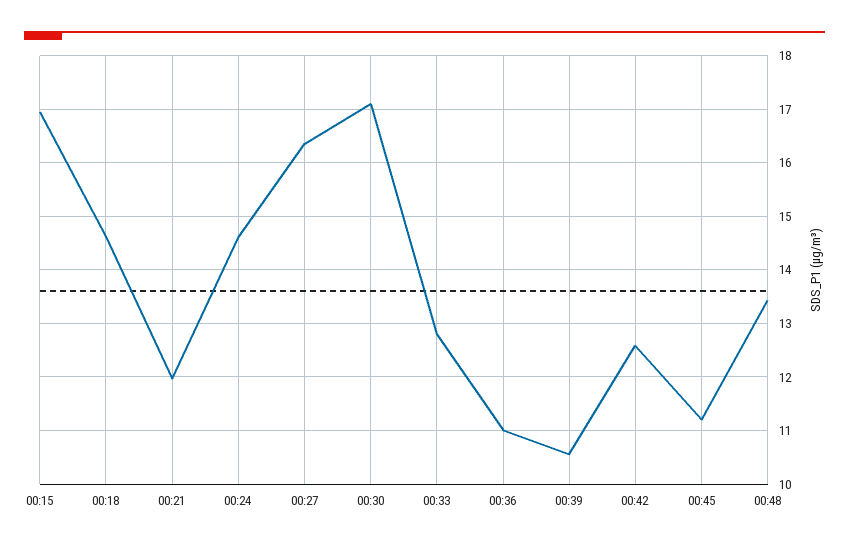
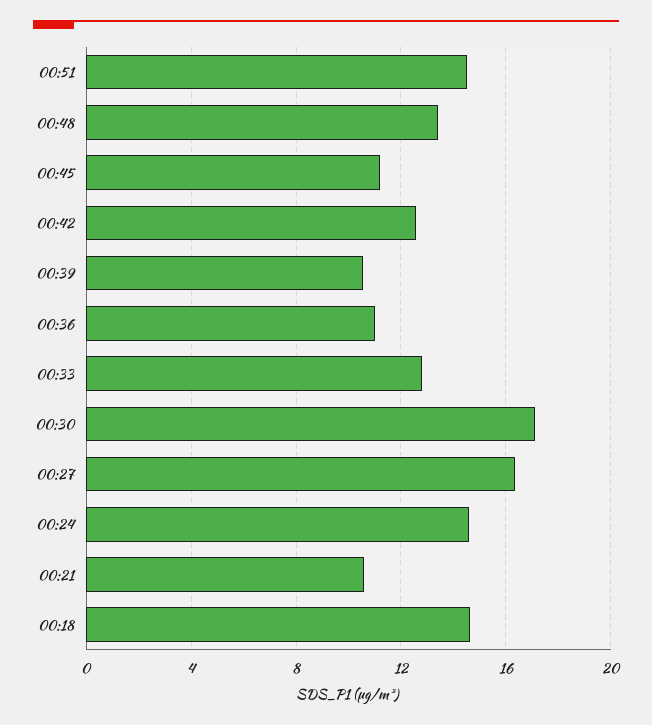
00:15: 17 -> none
00:21: 12 -> 10.5
00:51: none -> 14.5

